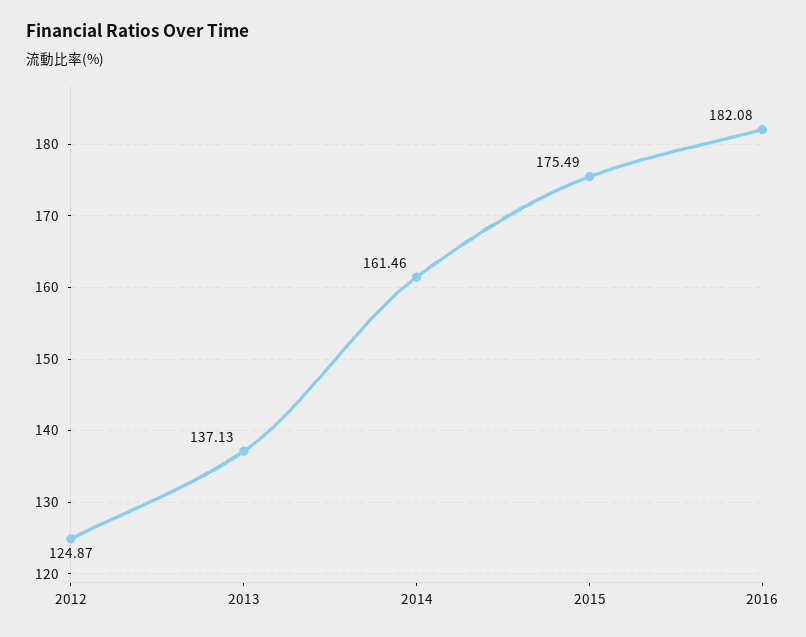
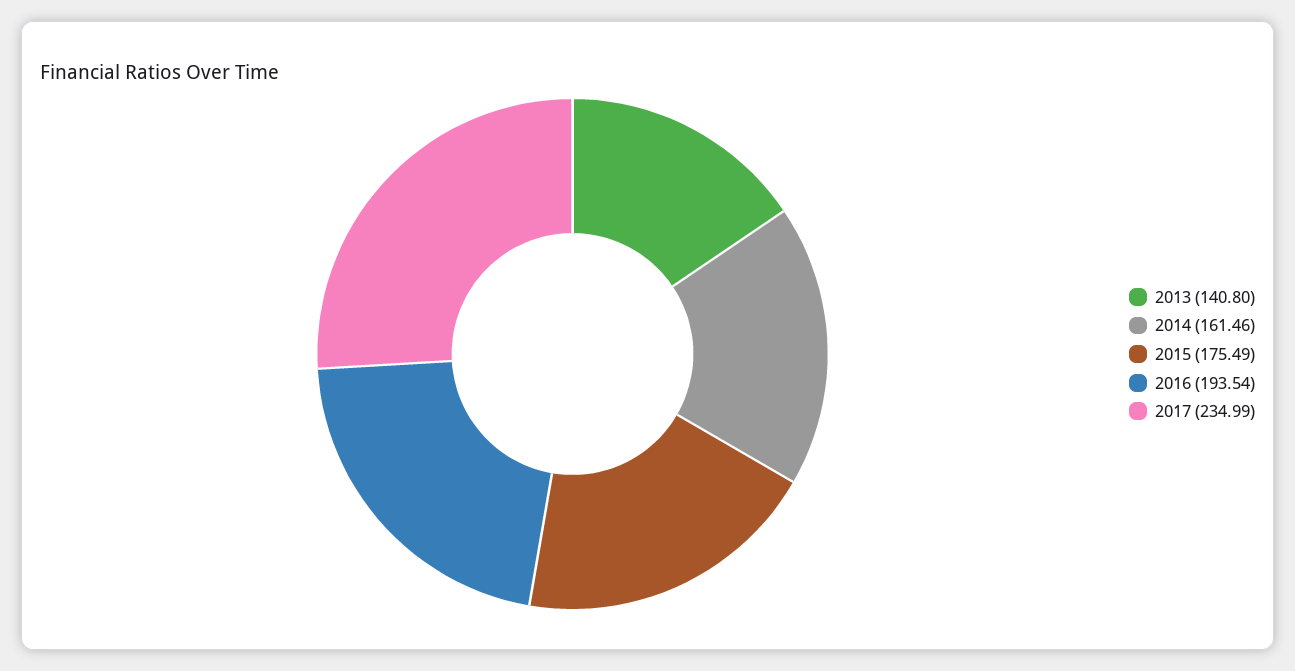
2012: 124.87 -> none
2013: 137.13 -> 140.8
2016: 182.08 -> 193.54
2017: none -> 234.99

